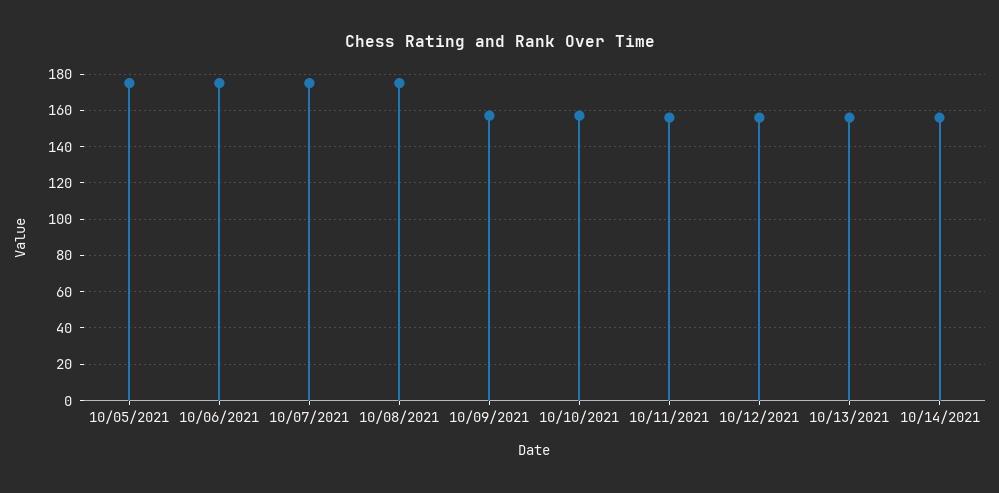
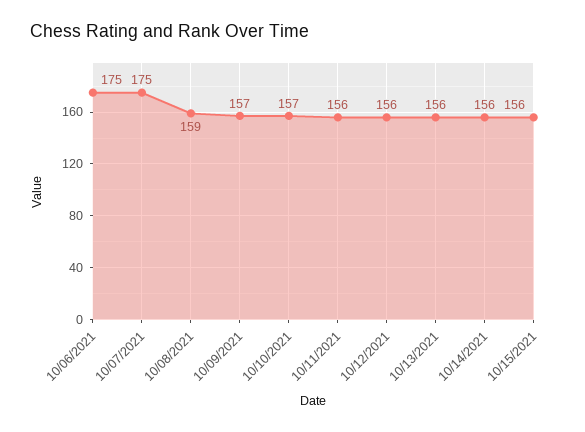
10/05/2021: 175 -> none
10/08/2021: 175 -> 159
10/15/2021: none -> 156

